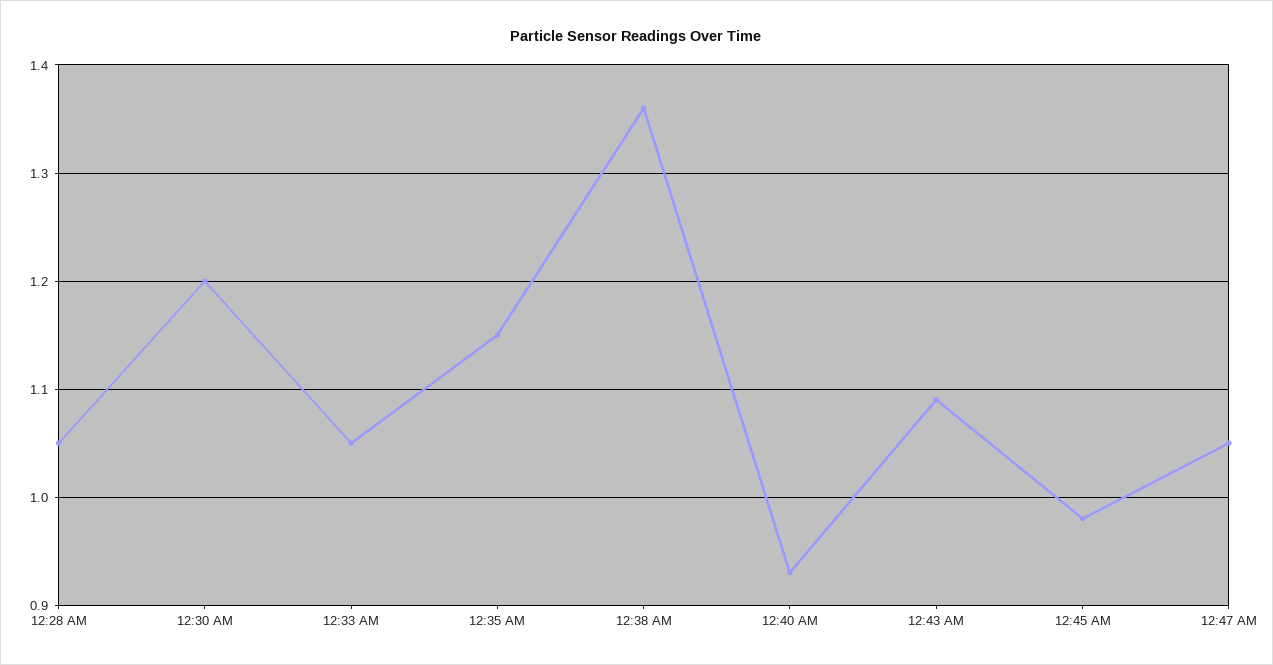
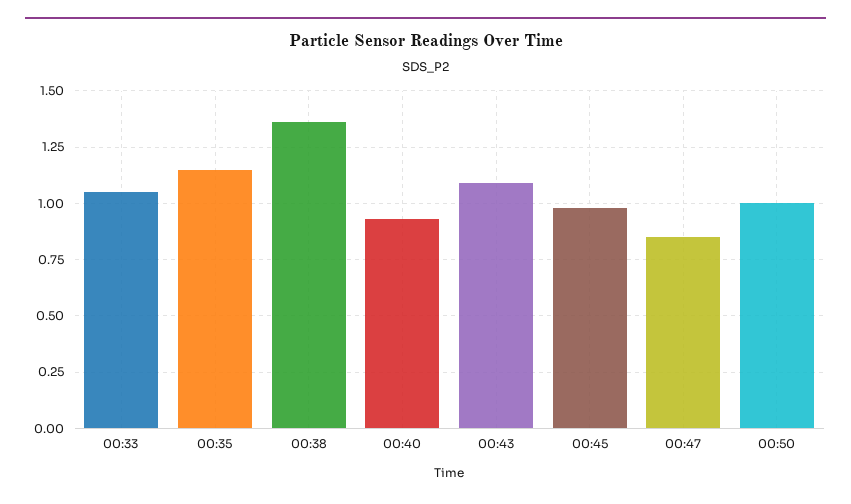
12:28 AM: 1.05 -> none
12:30 AM: 1.2 -> none
12:47 AM: 1.05 -> 0.85
00:50: none -> 1

